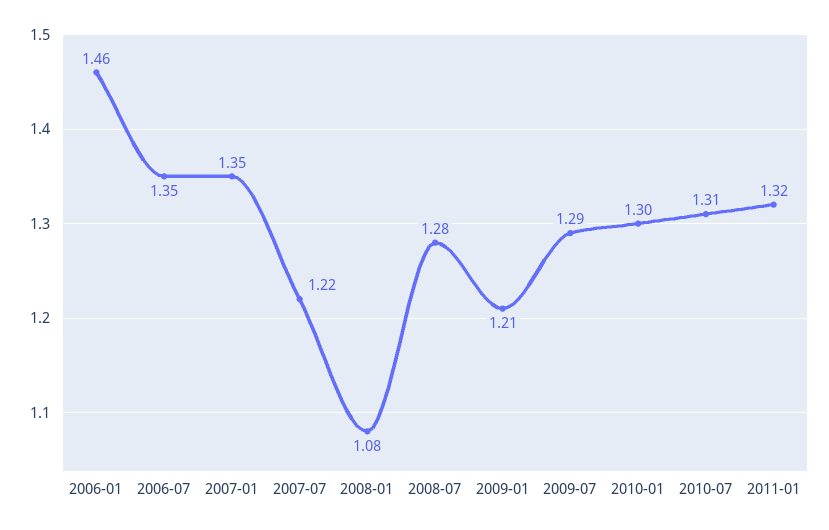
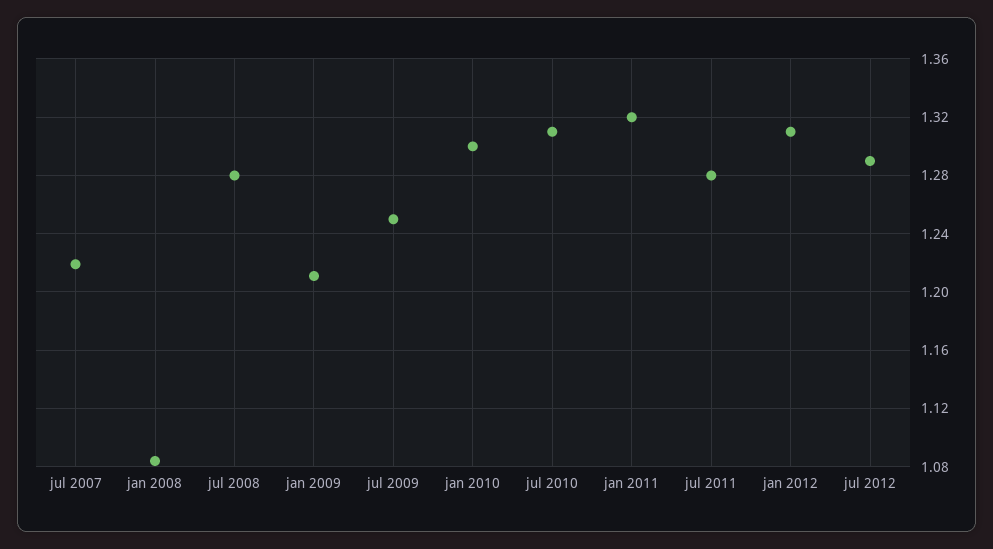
2006-01: 1.46 -> none
2006-07: 1.35 -> none
2007-01: 1.35 -> none
2009-07: 1.29 -> 1.25
jul 2011: none -> 1.28
jan 2012: none -> 1.31
jul 2012: none -> 1.29

